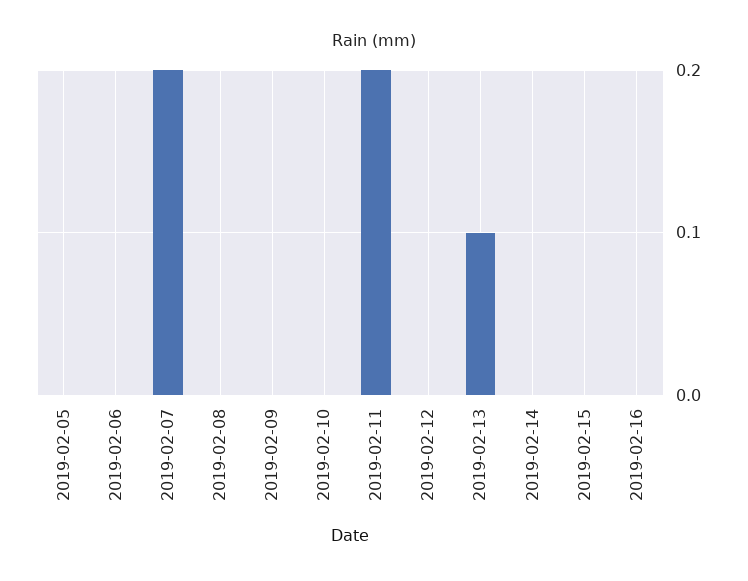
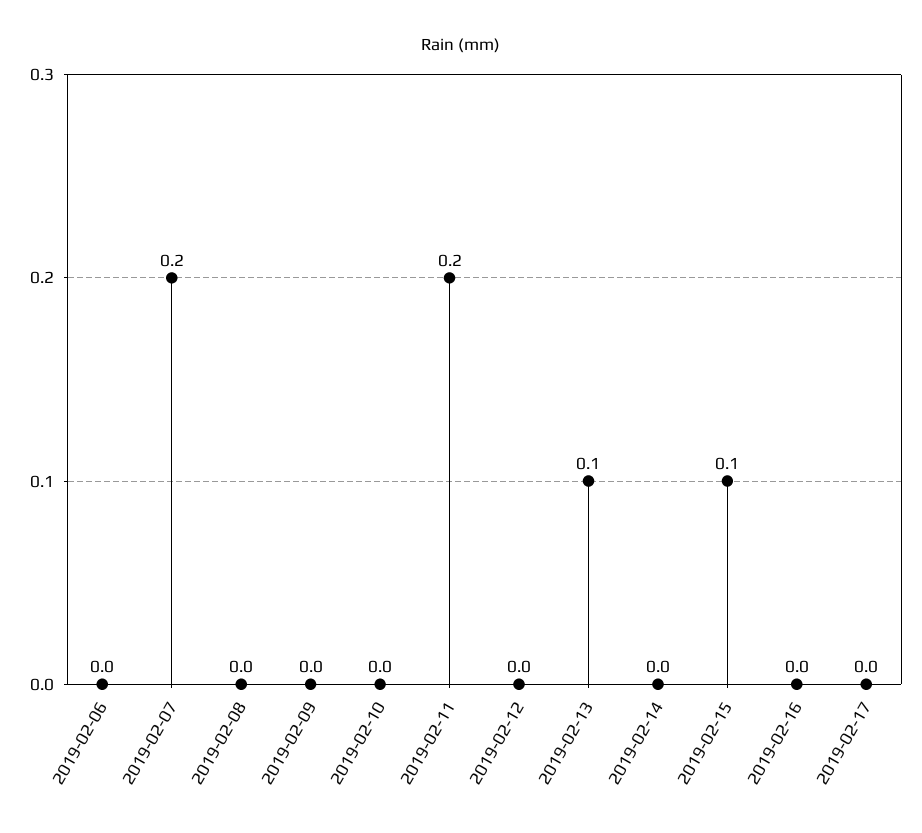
2019-02-05: 0 -> none
2019-02-15: 0 -> 0.1
2019-02-17: none -> 0

